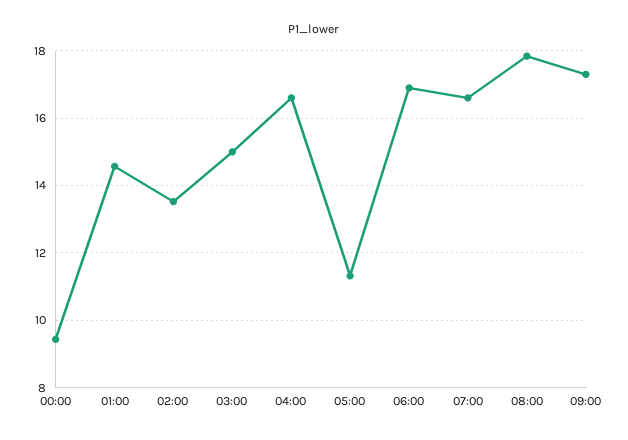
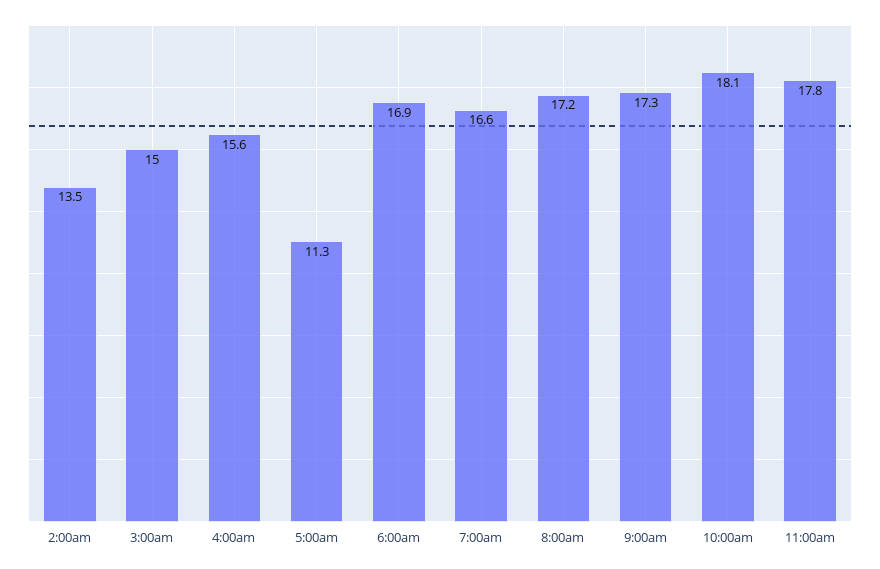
00:00: 9.4 -> none
01:00: 14.6 -> none
04:00: 16.6 -> 15.6
08:00: 17.8 -> 17.2
10:00am: none -> 18.1
11:00am: none -> 17.8

